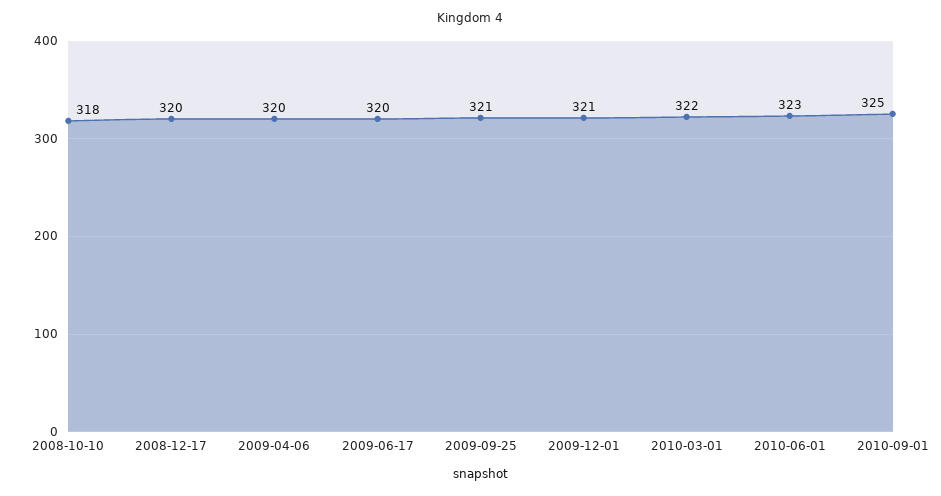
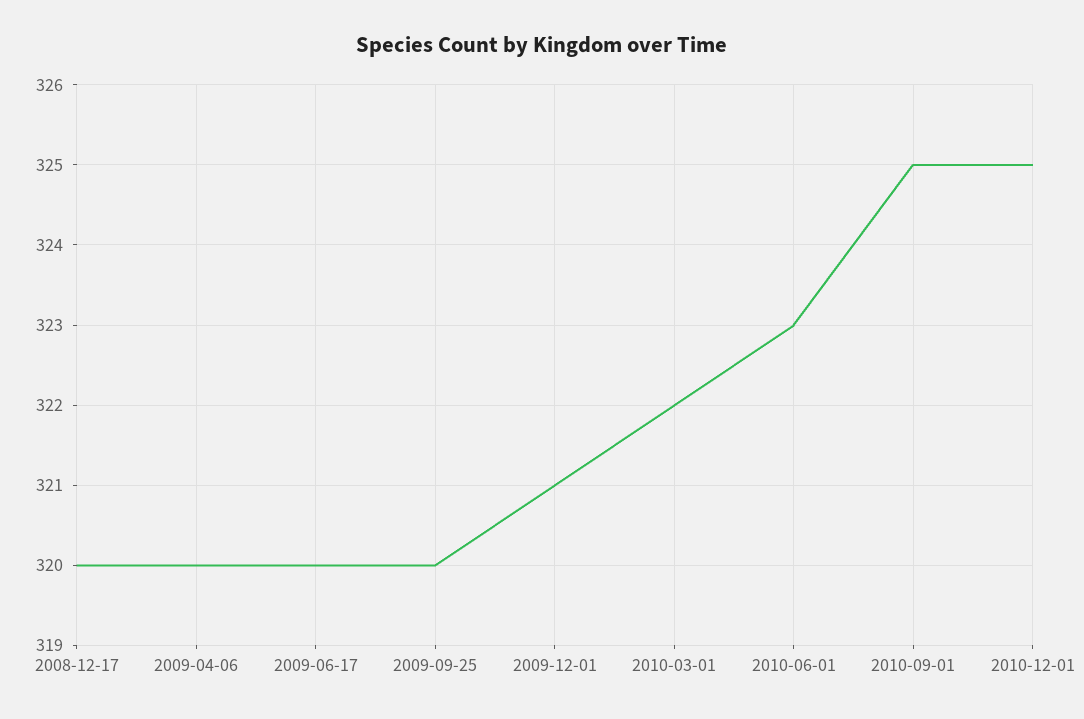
2008-10-10: 318 -> none
2009-09-25: 321 -> 320
2010-12-01: none -> 325

